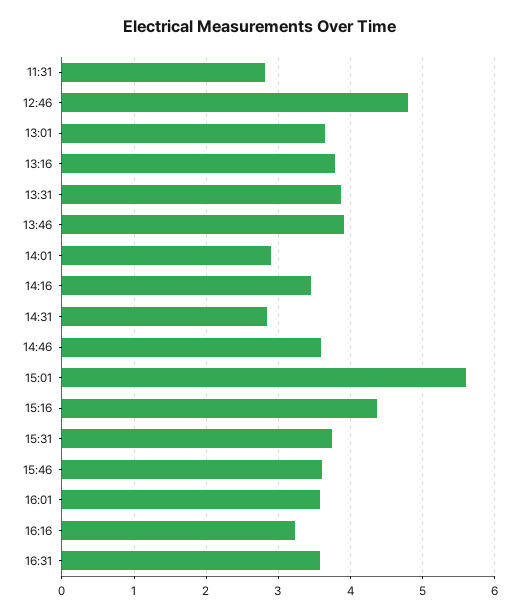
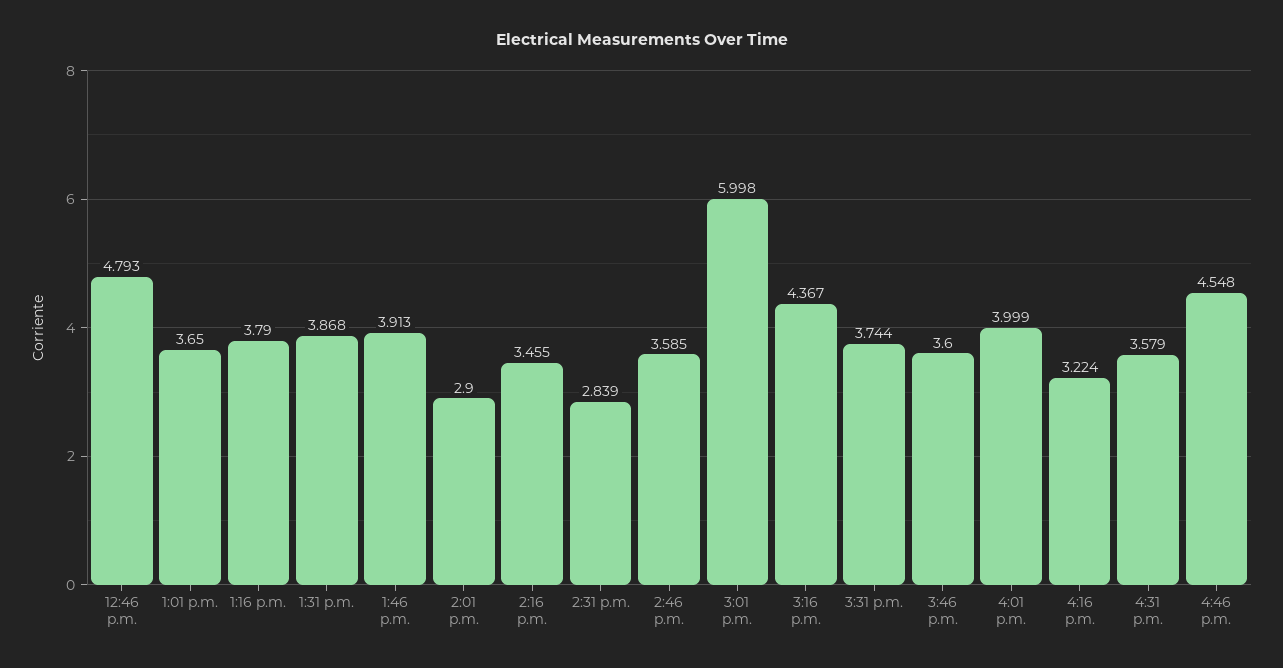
11:31: 2.8 -> none
15:01: 5.6 -> 5.998
16:01: 3.6 -> 3.999
4:46 p.m.: none -> 4.548

